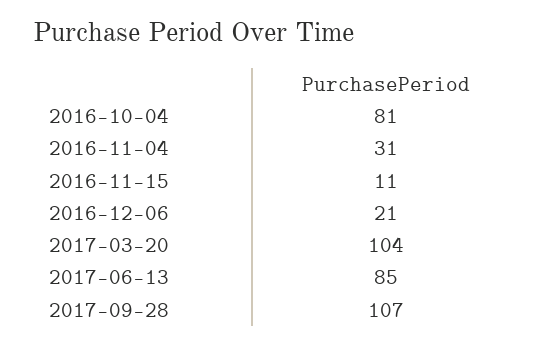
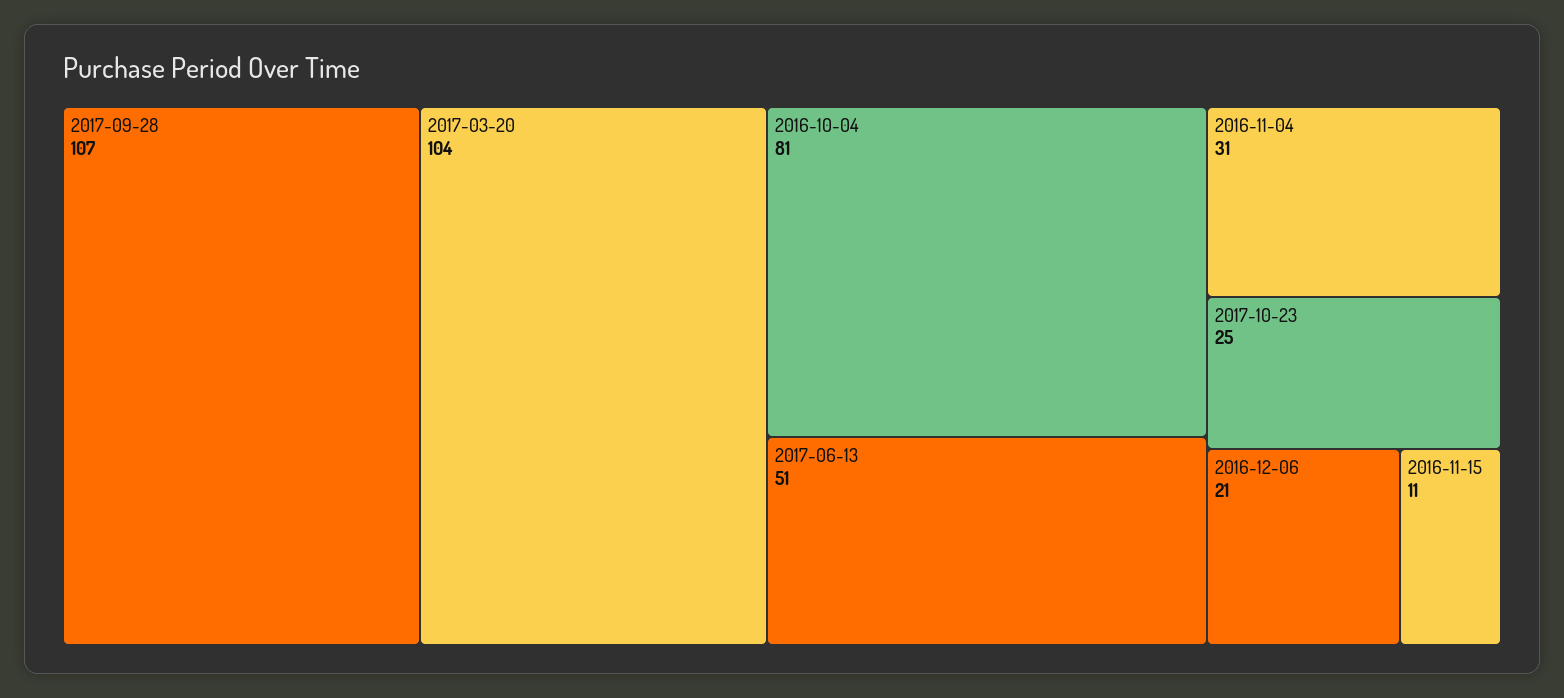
2017-06-13: 85 -> 51
2017-10-23: none -> 25

